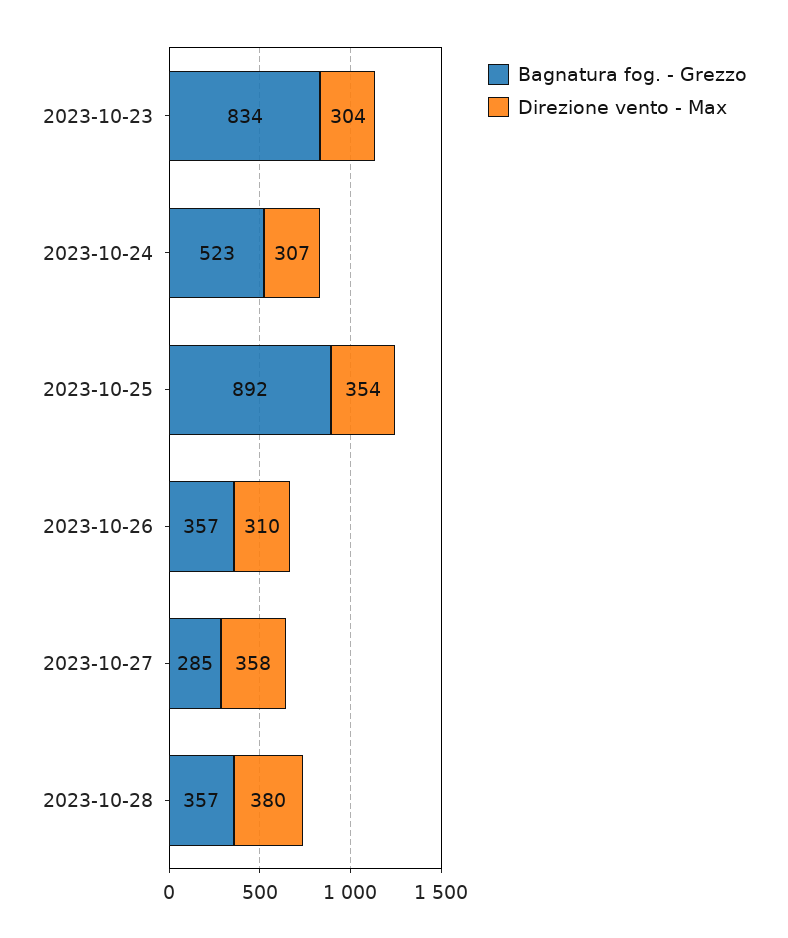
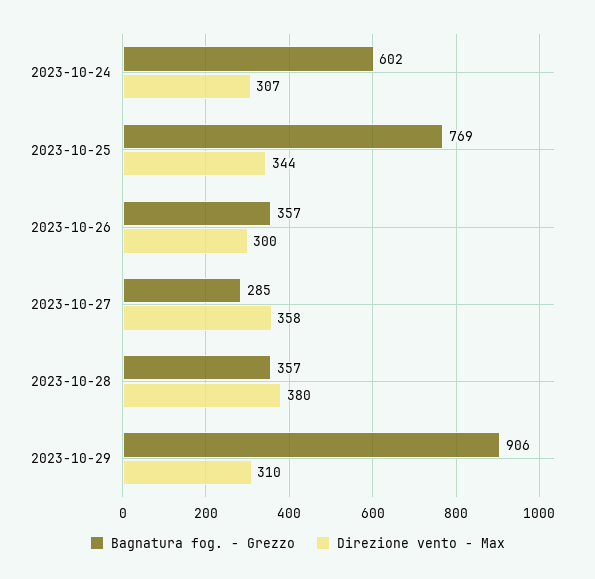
Bagnatura fog. - Grezzo, 2023-10-23: 834 -> none
Direzione vento - Max, 2023-10-23: 304 -> none
Bagnatura fog. - Grezzo, 2023-10-24: 523 -> 602
Bagnatura fog. - Grezzo, 2023-10-25: 892 -> 769
Direzione vento - Max, 2023-10-25: 354 -> 344
Direzione vento - Max, 2023-10-26: 310 -> 300
Bagnatura fog. - Grezzo, 2023-10-29: none -> 906
Direzione vento - Max, 2023-10-29: none -> 310

